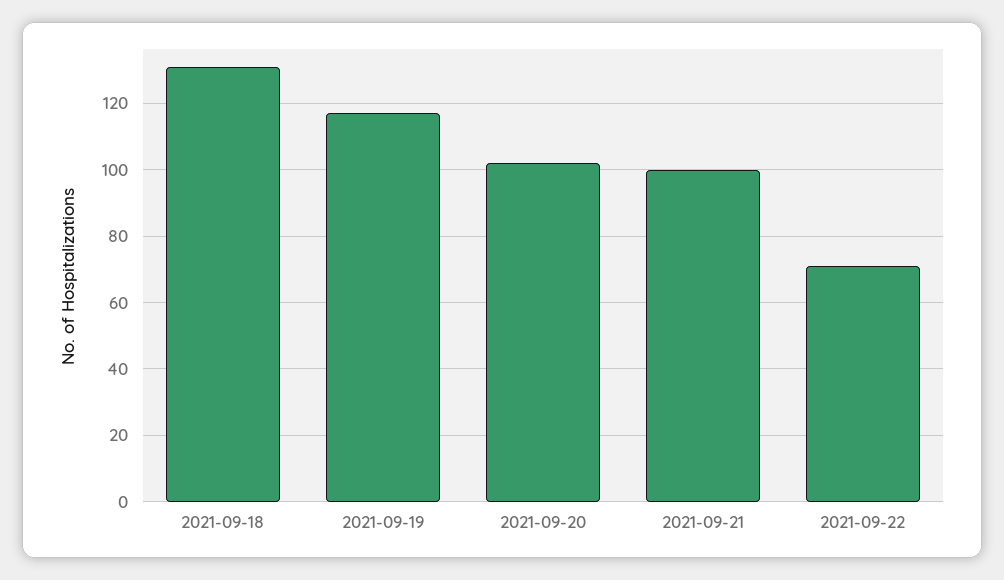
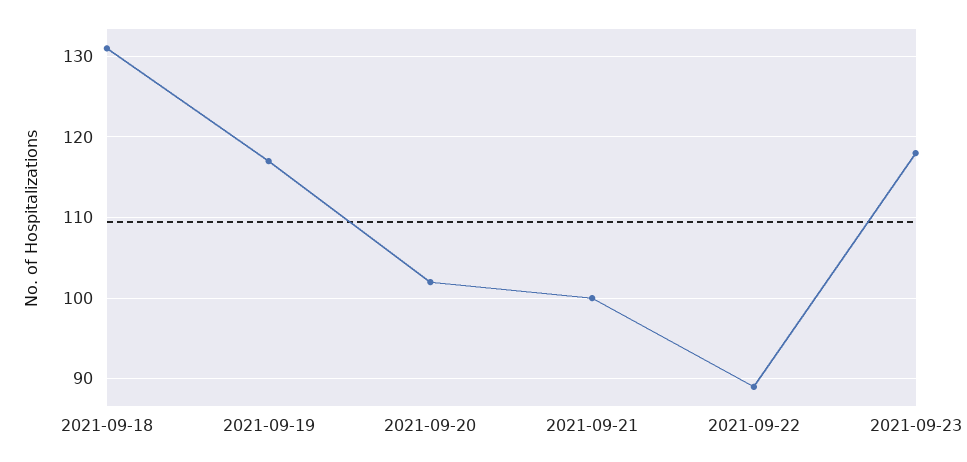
2021-09-22: 70 -> 89
2021-09-23: none -> 118

